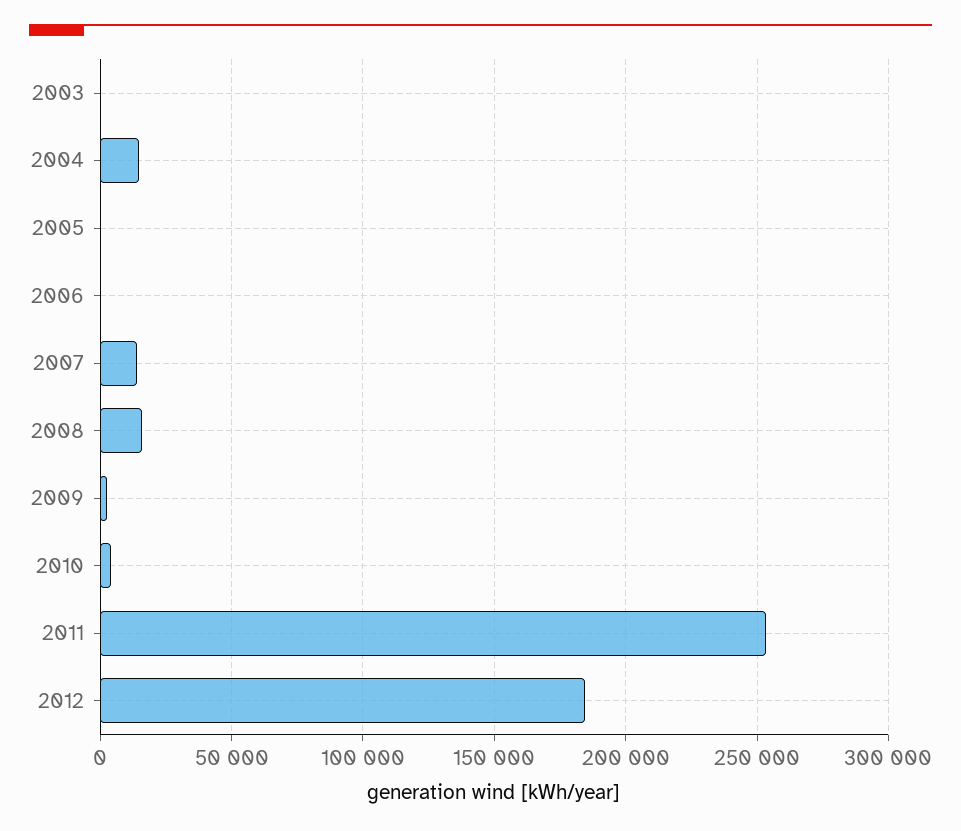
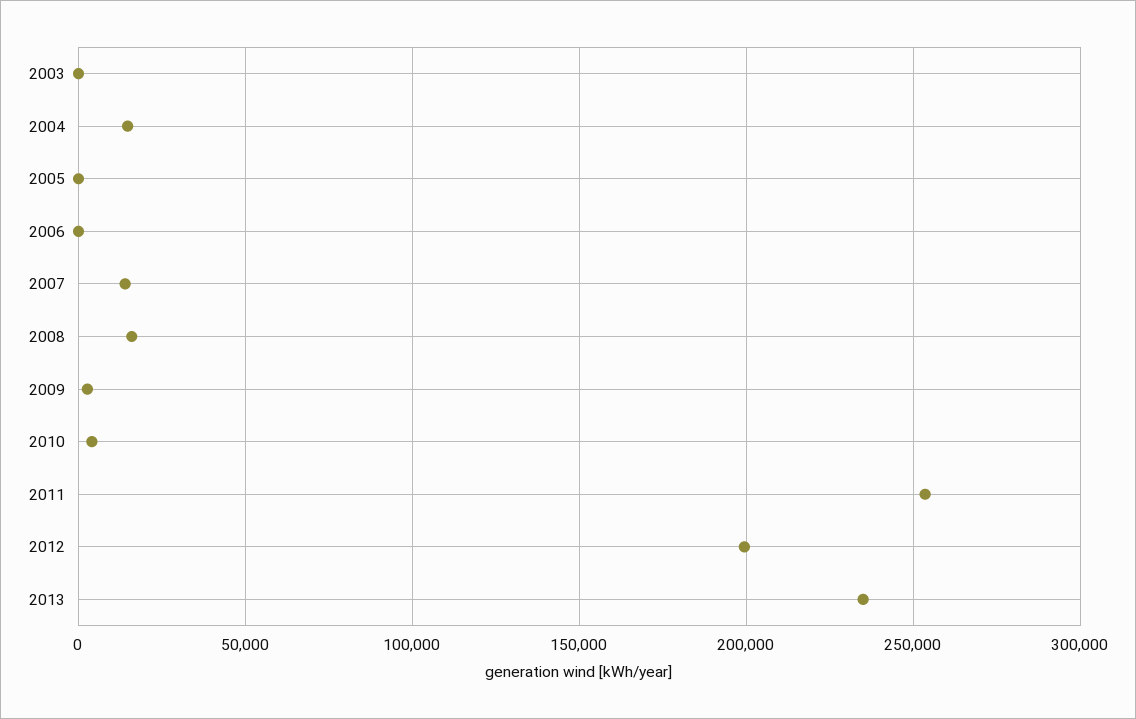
2012: 185000 -> 200000
2013: none -> 235000

